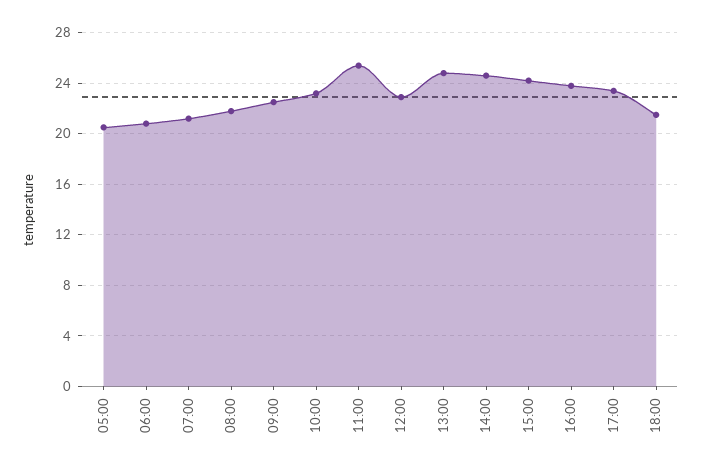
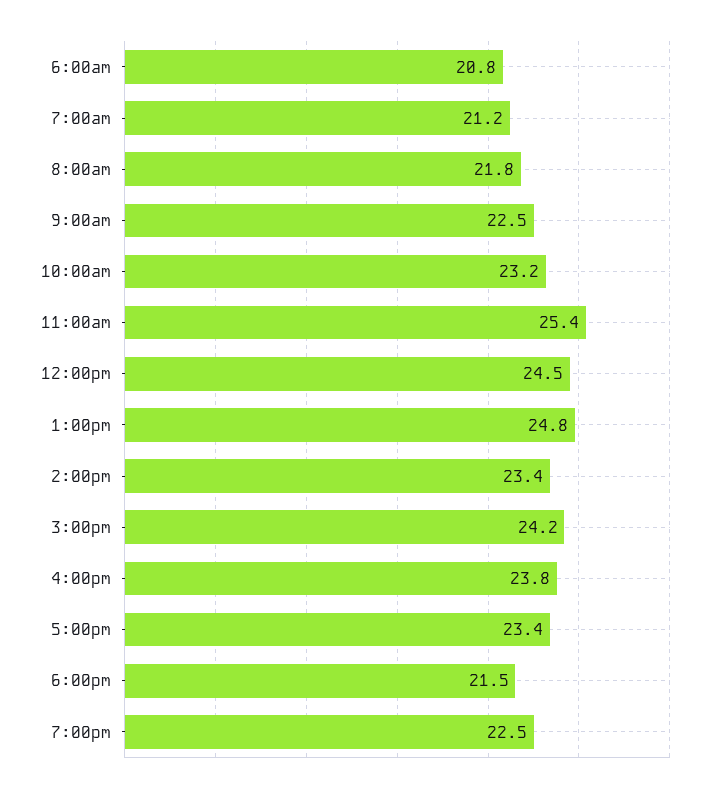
05:00: 20.5 -> none
12:00: 23 -> 24.5
14:00: 24.5 -> 23.4
7:00pm: none -> 22.5

